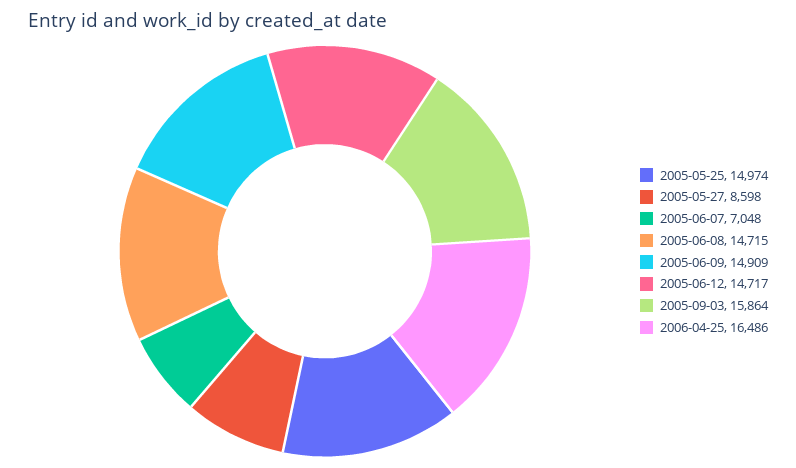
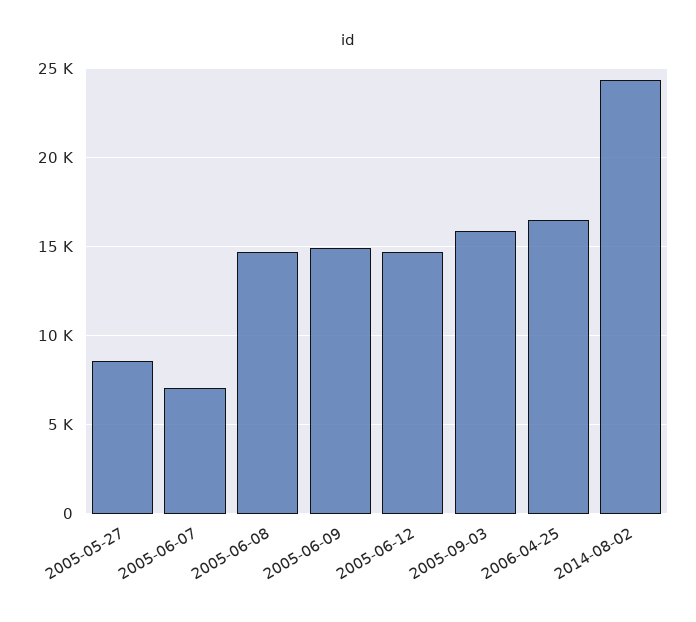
2005-05-25: 14974 -> none
2014-08-02: none -> 24500

